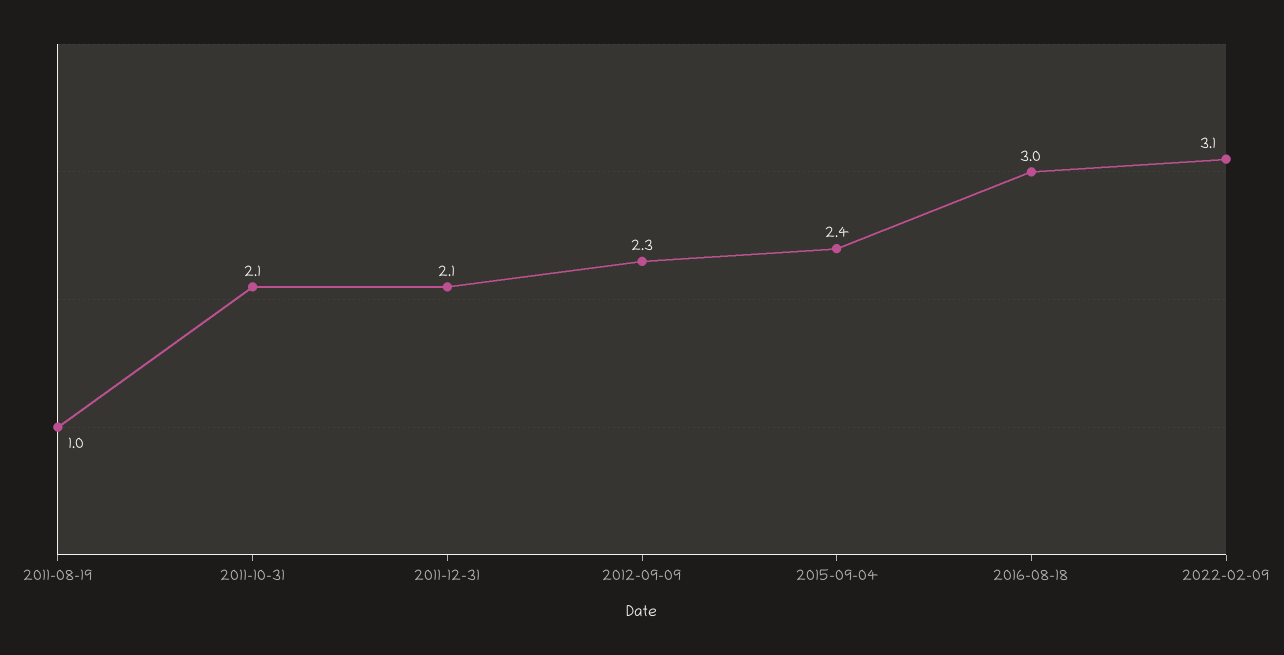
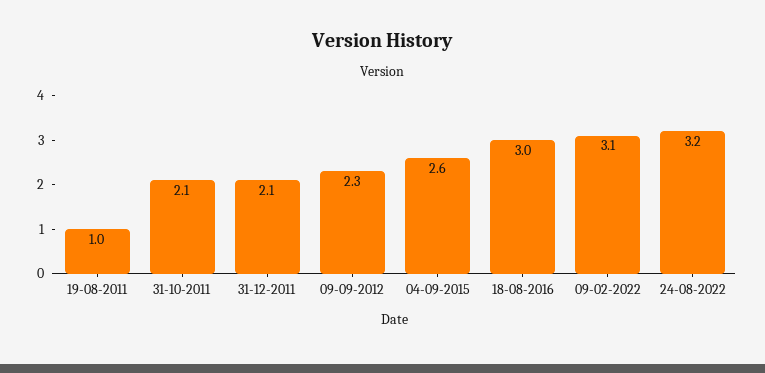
2015-09-04: 2.4 -> 2.6
24-08-2022: none -> 3.2

